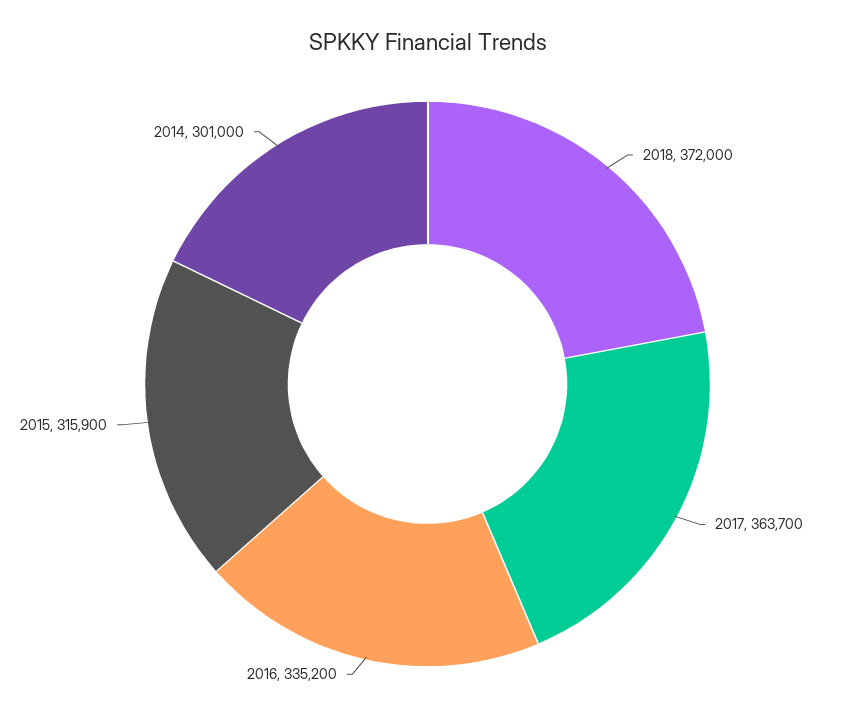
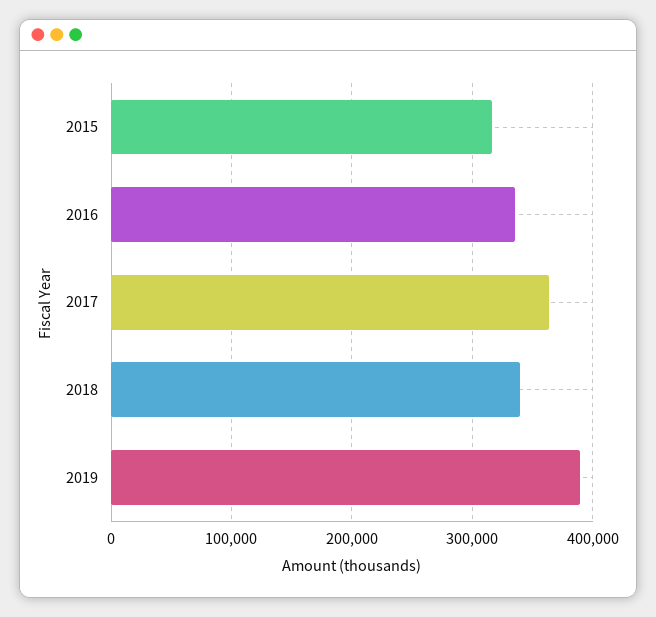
2018: 372000 -> 340000
2014: 301000 -> none
2019: none -> 390000

